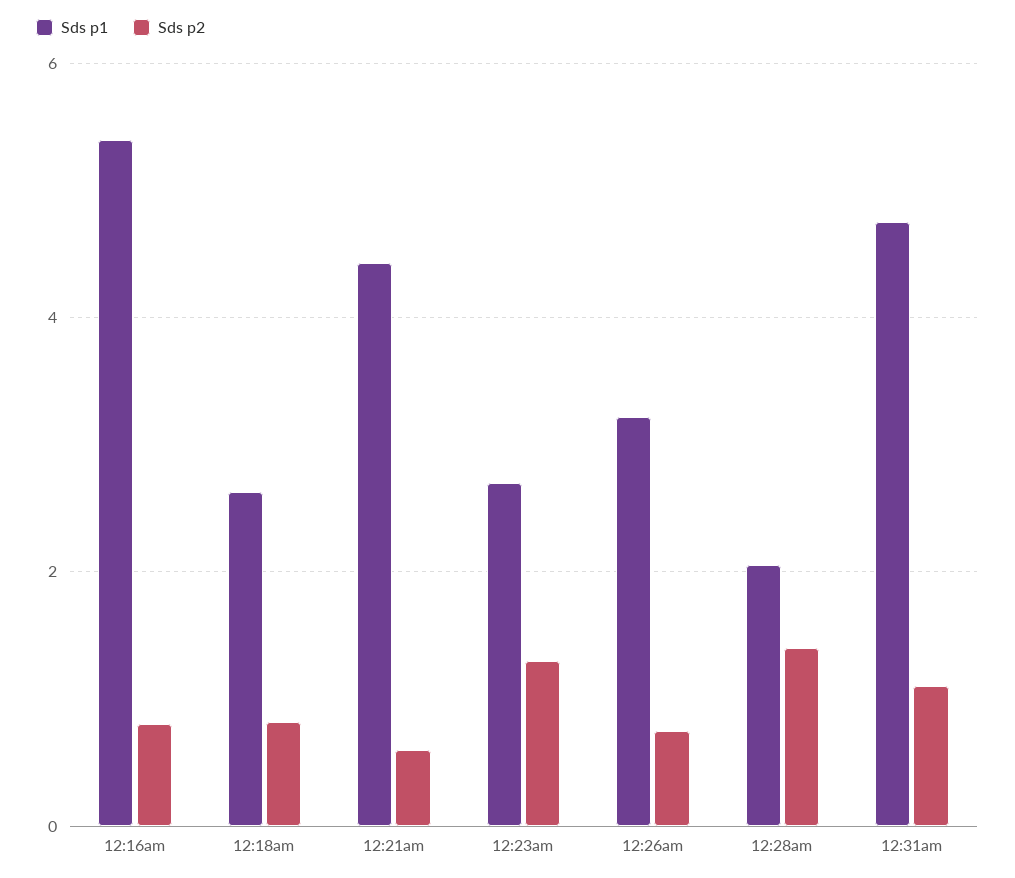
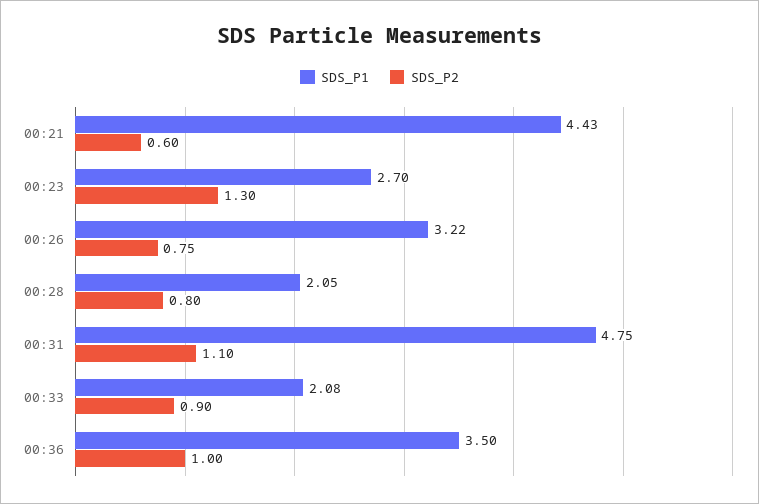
Sds p1, 12:16am: 5.4 -> none
Sds p2, 12:16am: 0.8 -> none
Sds p1, 12:18am: 2.6 -> none
Sds p2, 12:18am: 0.8 -> none
Sds p2, 12:28am: 1.4 -> 0.8
Sds p1, 00:33: none -> 2.08
Sds p2, 00:33: none -> 0.9
Sds p1, 00:36: none -> 3.5
Sds p2, 00:36: none -> 1

